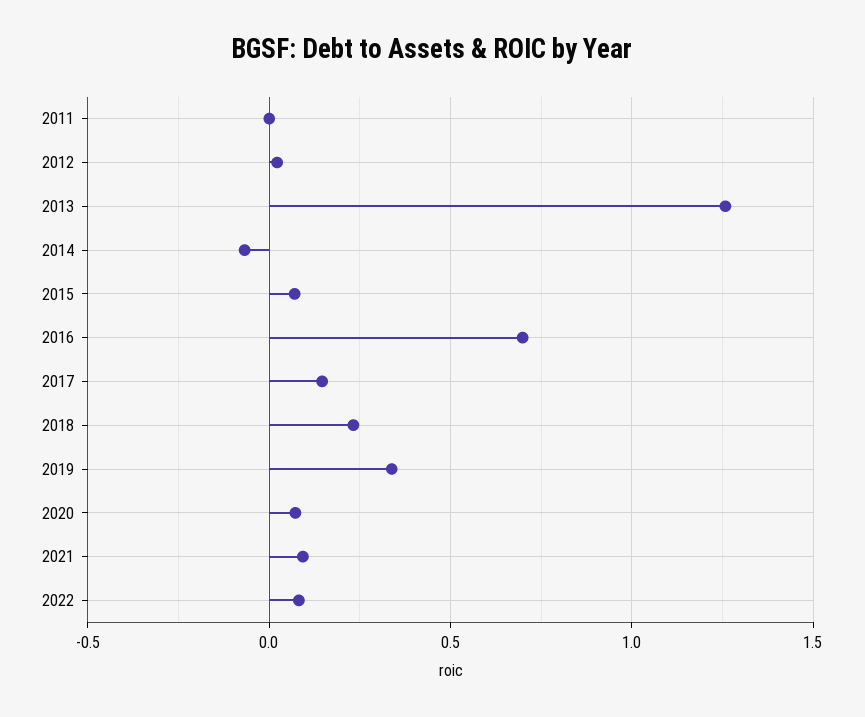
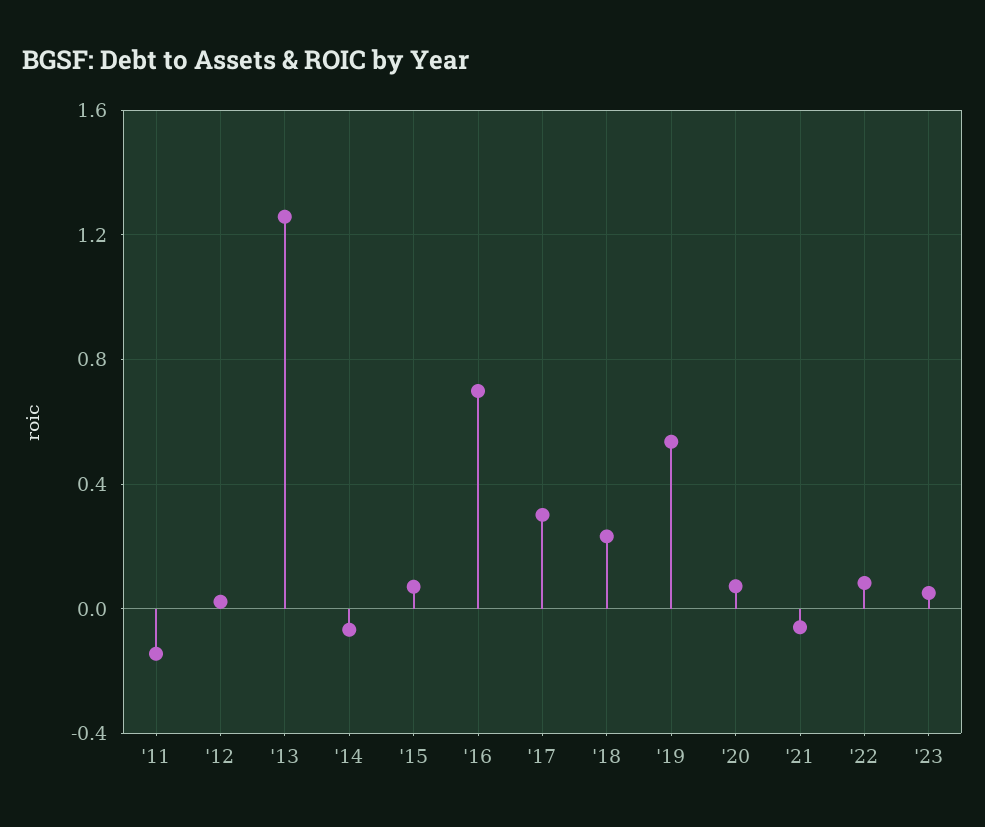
2011: 0 -> -0.15
2017: 0.15 -> 0.3
2019: 0.35 -> 0.55
2021: 0.1 -> -0.05
'23: none -> 0.05

